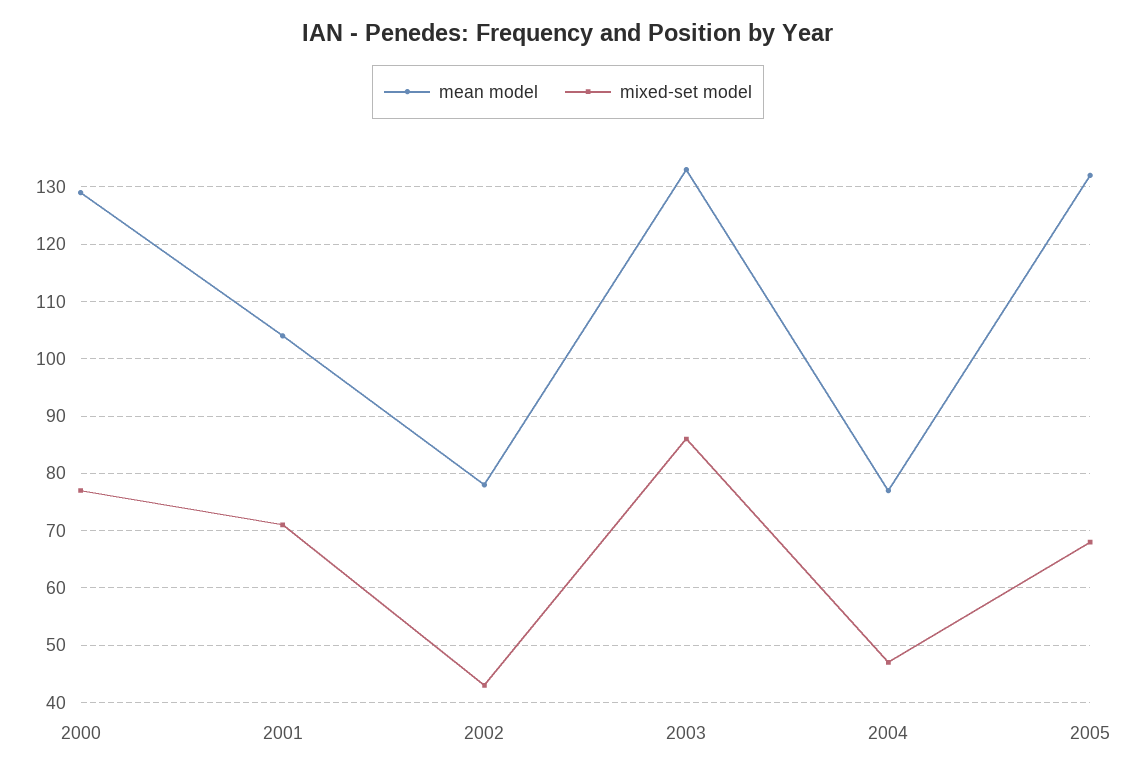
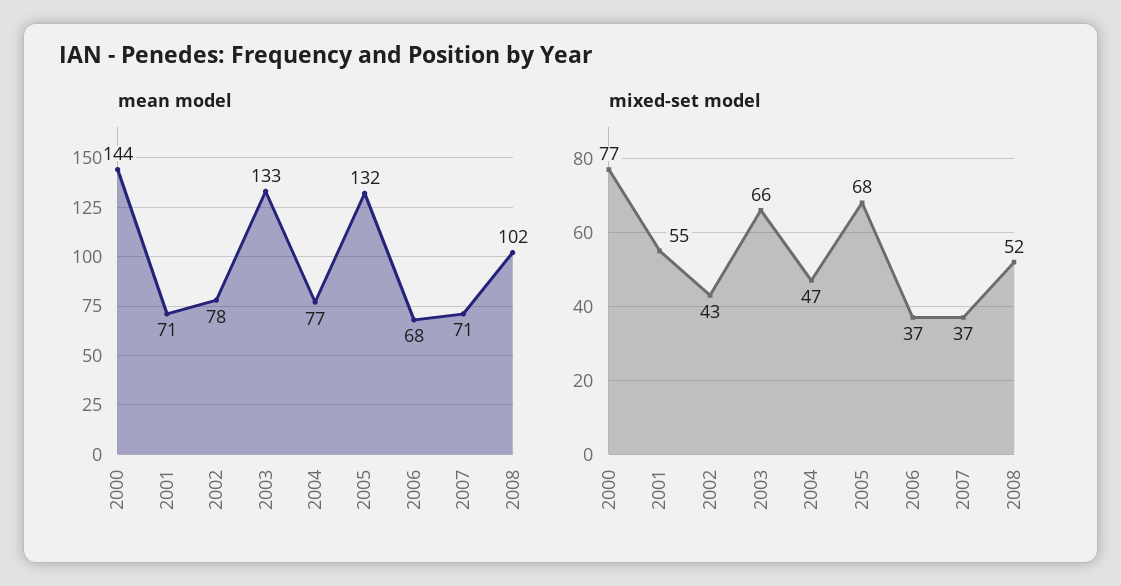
mean model, 2000: 130 -> 144
mean model, 2001: 105 -> 71
mixed-set model, 2001: 70 -> 55
mixed-set model, 2003: 85 -> 66
mean model, 2006: none -> 68
mean model, 2007: none -> 71
mean model, 2008: none -> 102
mixed-set model, 2006: none -> 37
mixed-set model, 2007: none -> 37
mixed-set model, 2008: none -> 52

